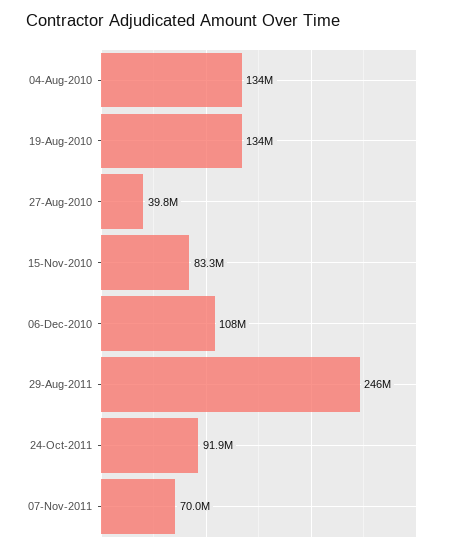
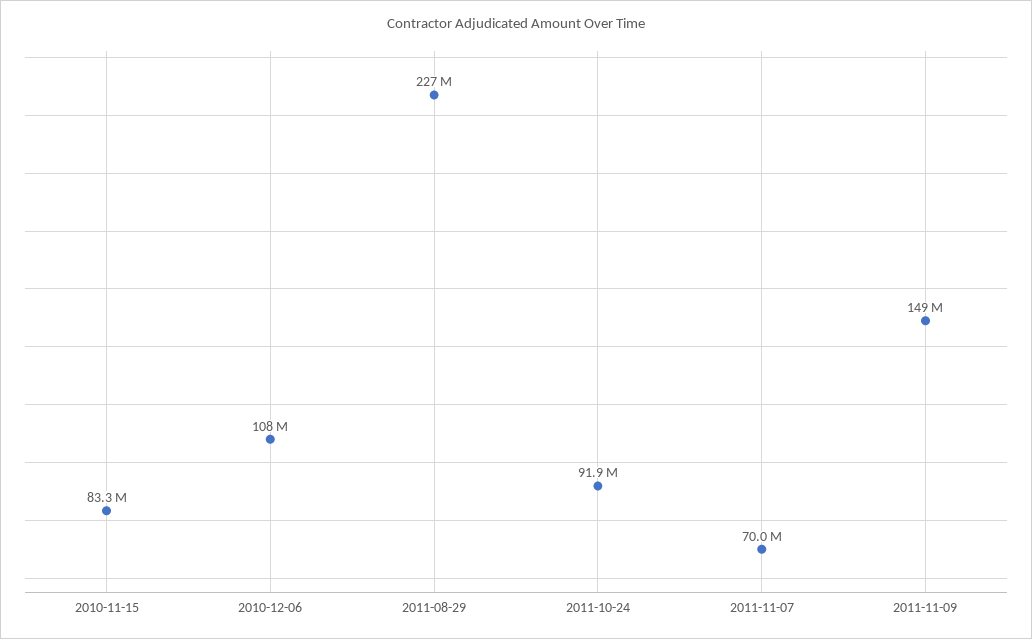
04-Aug-2010: 134000000 -> none
19-Aug-2010: 134000000 -> none
27-Aug-2010: 39800000 -> none
29-Aug-2011: 246000000 -> 227000000
2011-11-09: none -> 149000000

